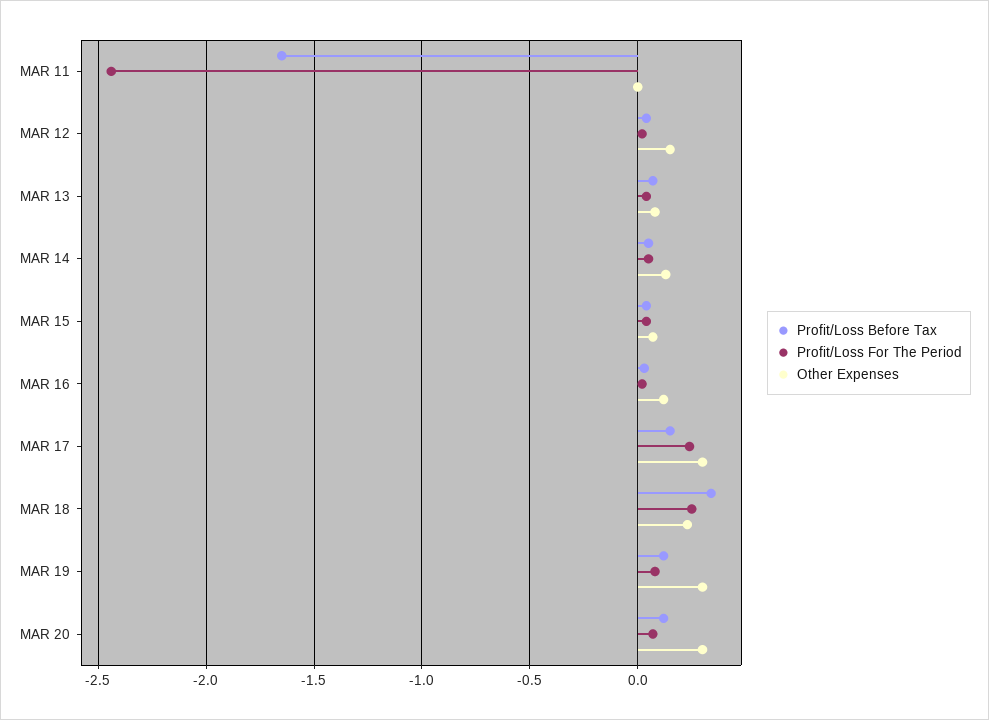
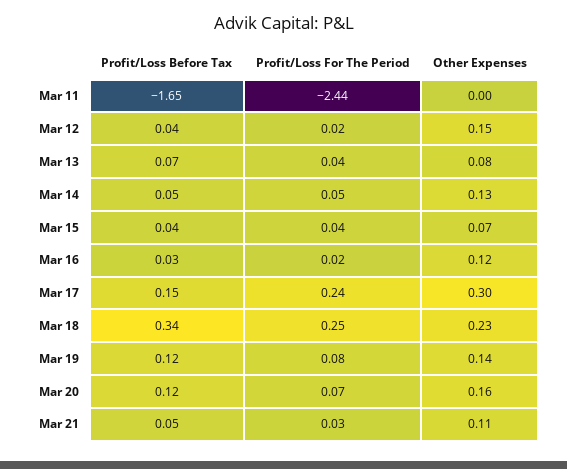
Other Expenses, MAR 19: 0.3 -> 0.14
Other Expenses, MAR 20: 0.3 -> 0.16
Profit/Loss Before Tax, Mar 21: none -> 0.05
Profit/Loss For The Period, Mar 21: none -> 0.03
Other Expenses, Mar 21: none -> 0.11

